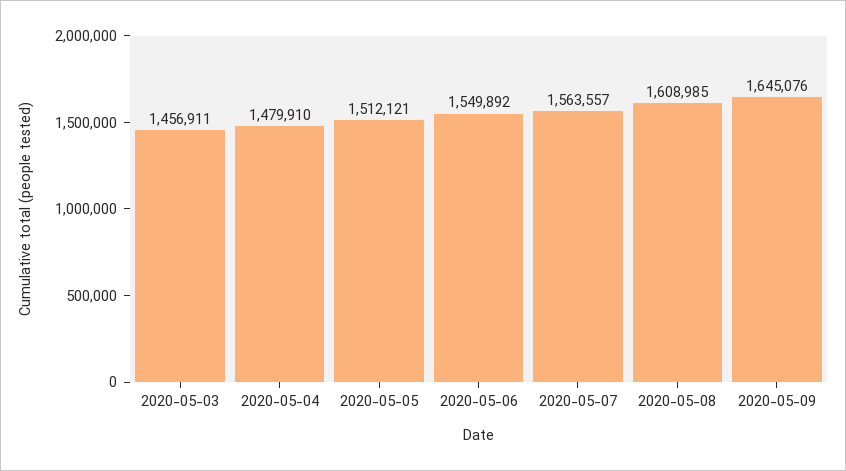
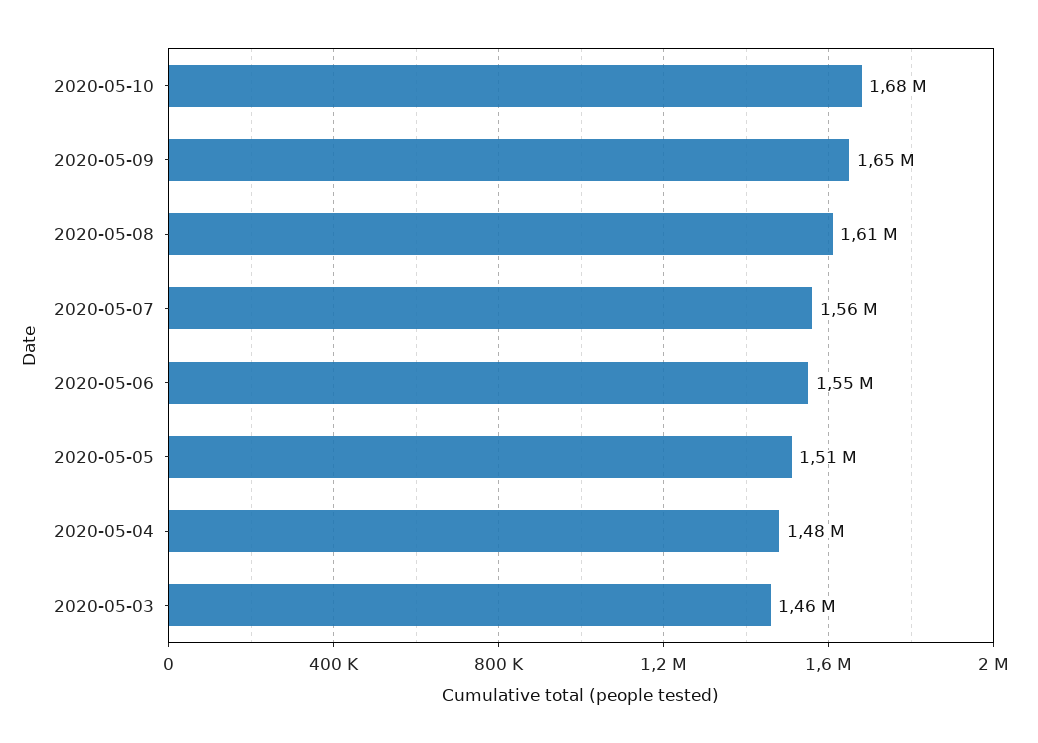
2020-05-10: none -> 1680000

